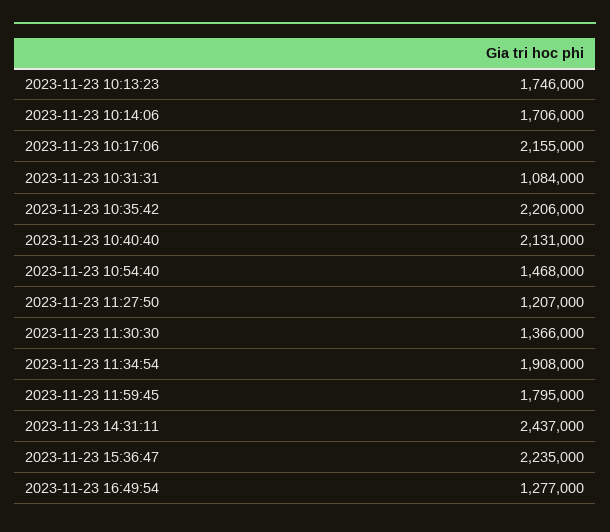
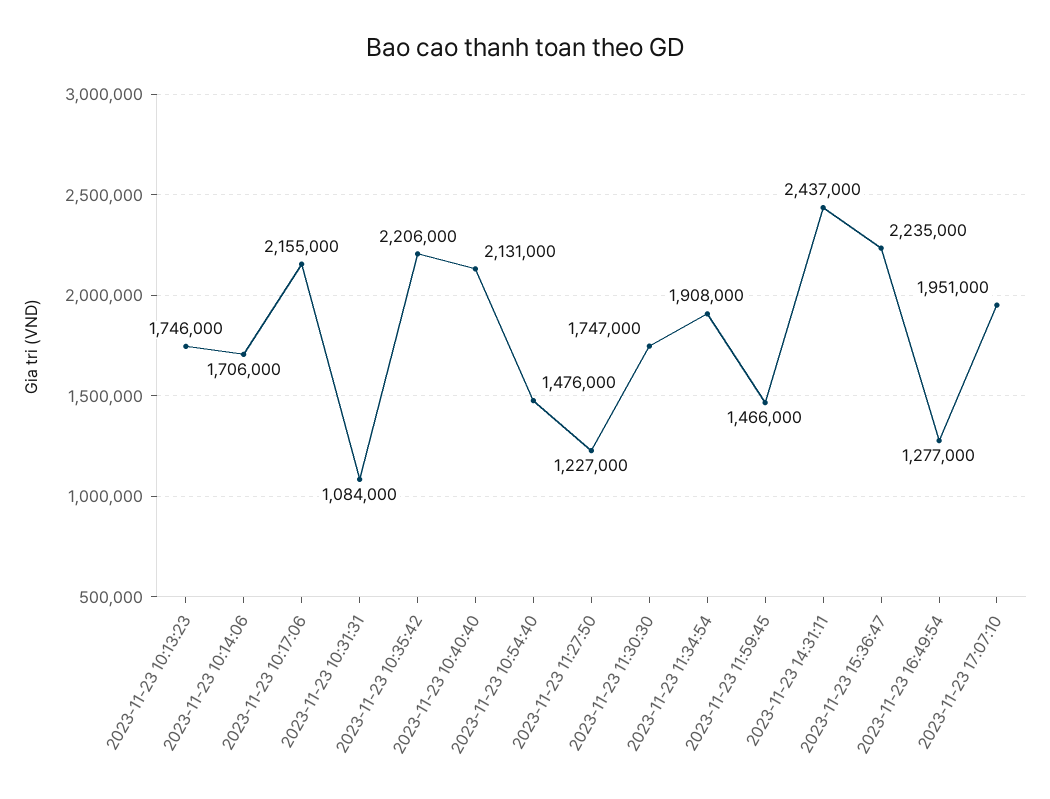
2023-11-23 10:54:40: 1468000 -> 1476000
2023-11-23 11:27:50: 1207000 -> 1227000
2023-11-23 11:30:30: 1366000 -> 1747000
2023-11-23 11:59:45: 1795000 -> 1466000
2023-11-23 17:07:10: none -> 1951000

